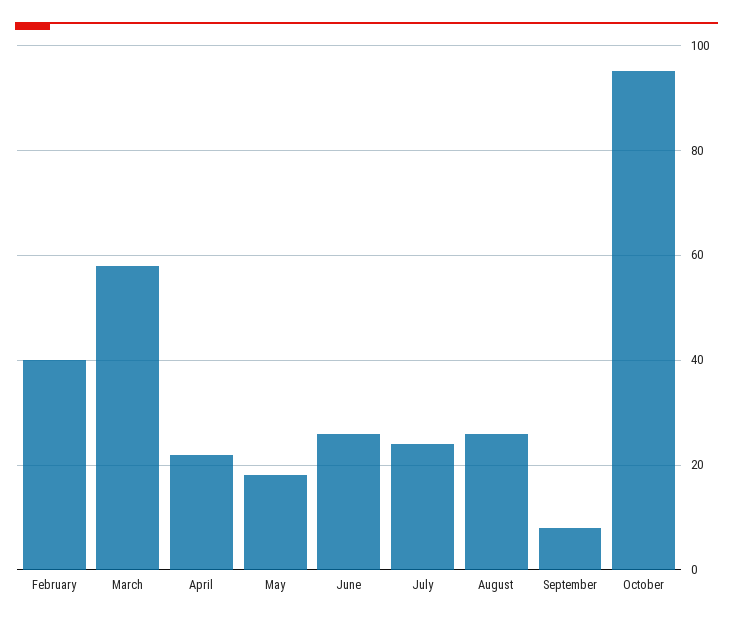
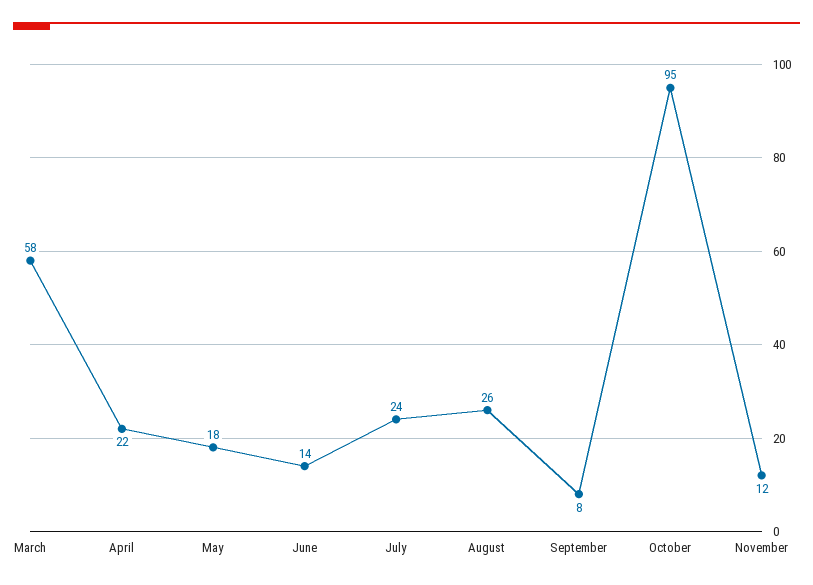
February: 40 -> none
June: 25 -> 14
November: none -> 12

